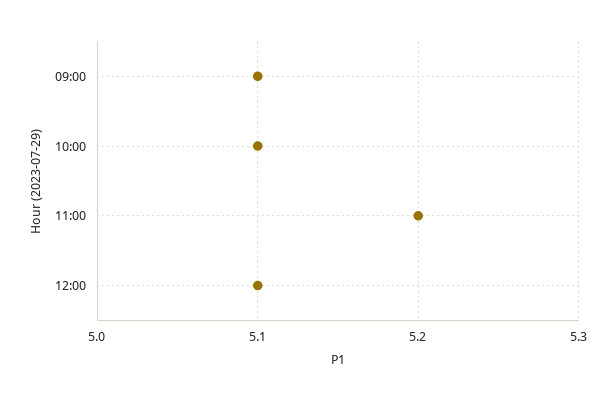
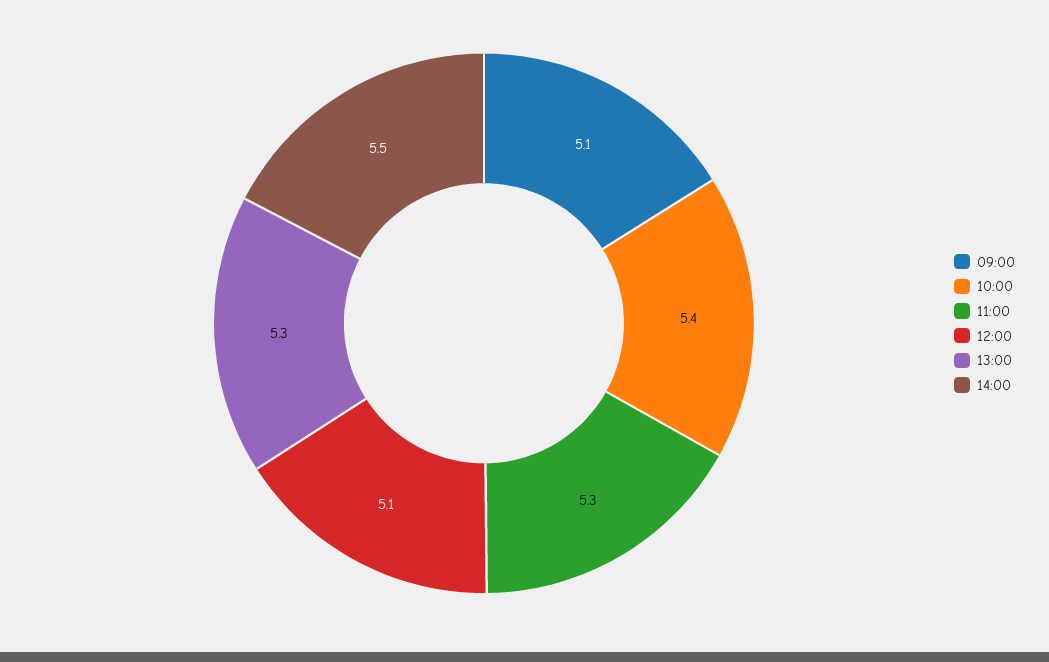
10:00: 5.1 -> 5.4
11:00: 5.2 -> 5.3
13:00: none -> 5.3
14:00: none -> 5.5

